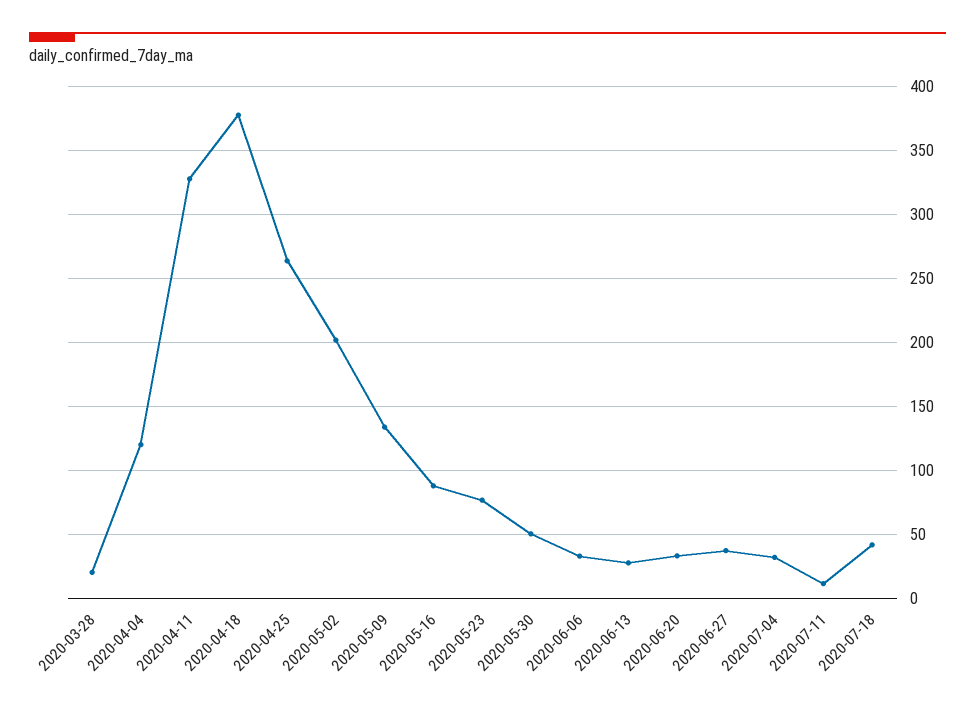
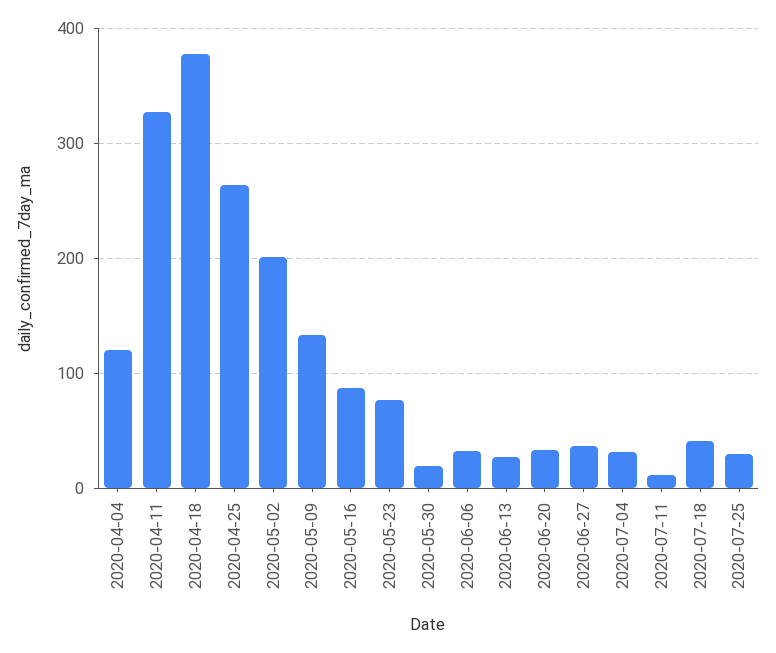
2020-03-28: 20 -> none
2020-05-30: 50 -> 20
2020-07-25: none -> 30

